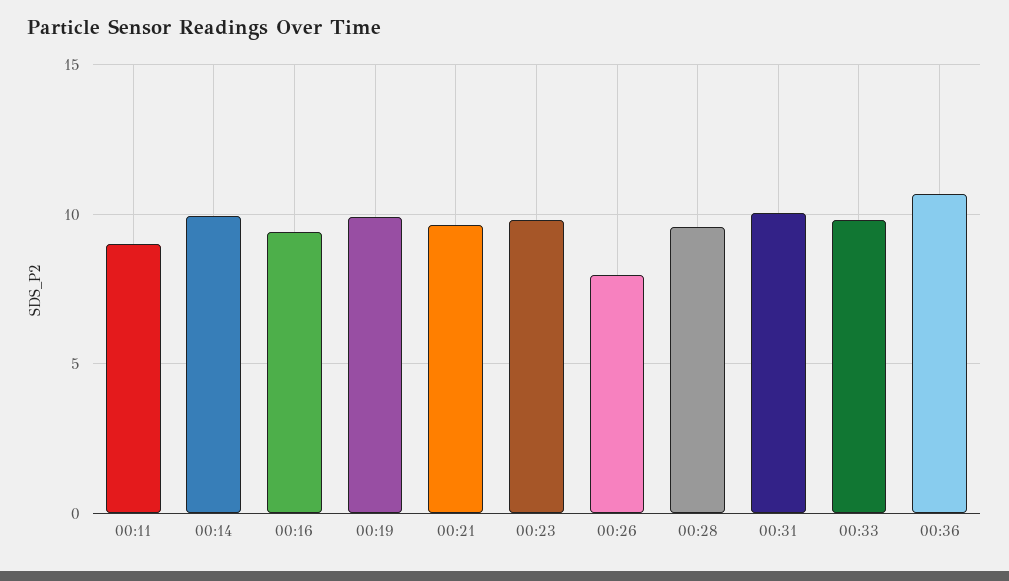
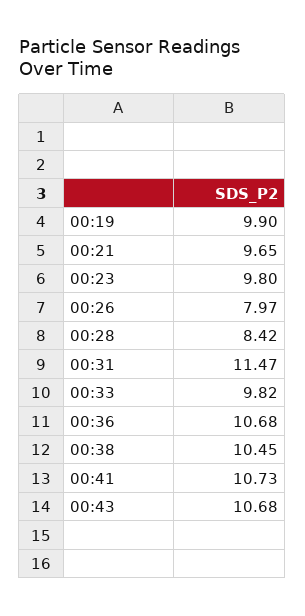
00:11: 9 -> none
00:14: 10 -> none
00:16: 9.5 -> none
00:28: 9.5 -> 8.42
00:31: 10 -> 11.47
00:38: none -> 10.45
00:41: none -> 10.73
00:43: none -> 10.68

